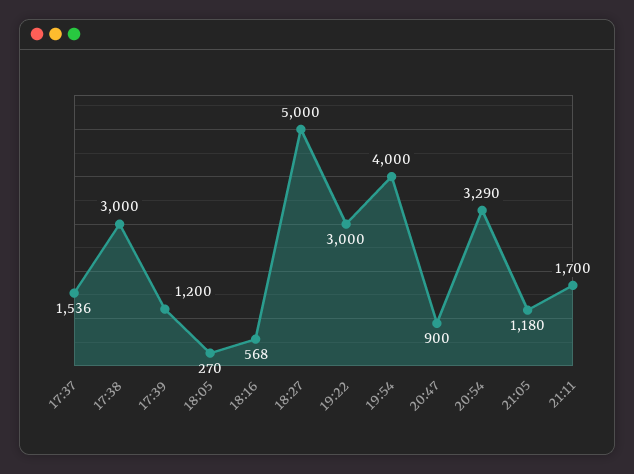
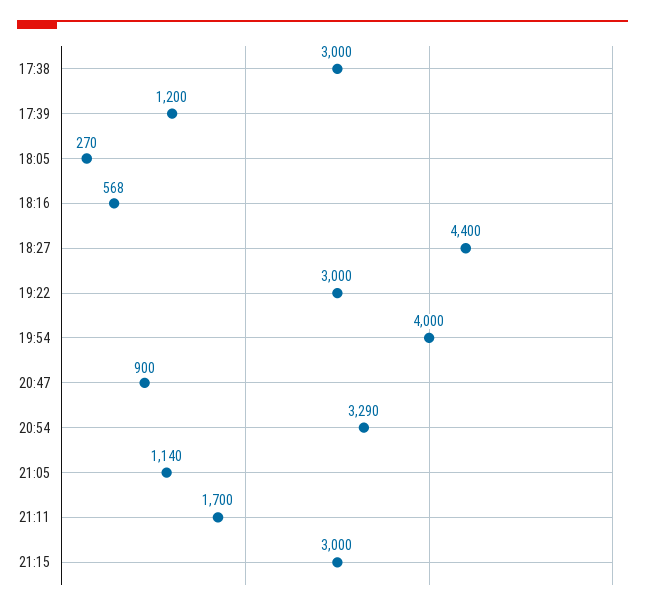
17:37: 1536 -> none
18:27: 5000 -> 4400
21:05: 1180 -> 1140
21:15: none -> 3000

